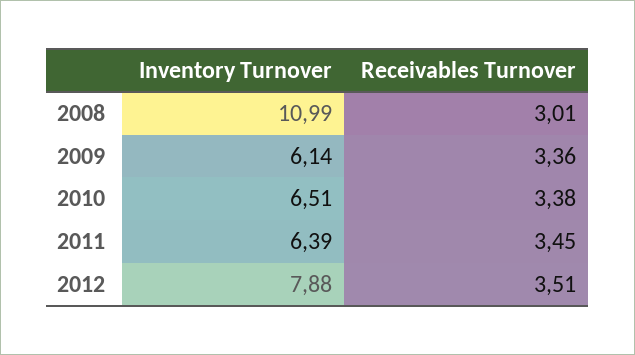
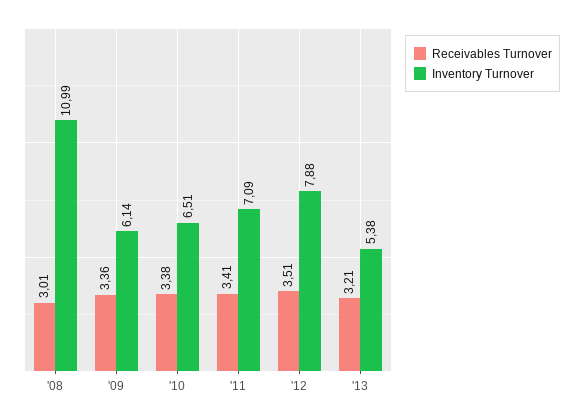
Inventory Turnover, 2011: 6.39 -> 7.09
Receivables Turnover, 2011: 3.45 -> 3.41
Receivables Turnover, '13: none -> 3.21
Inventory Turnover, '13: none -> 5.38

